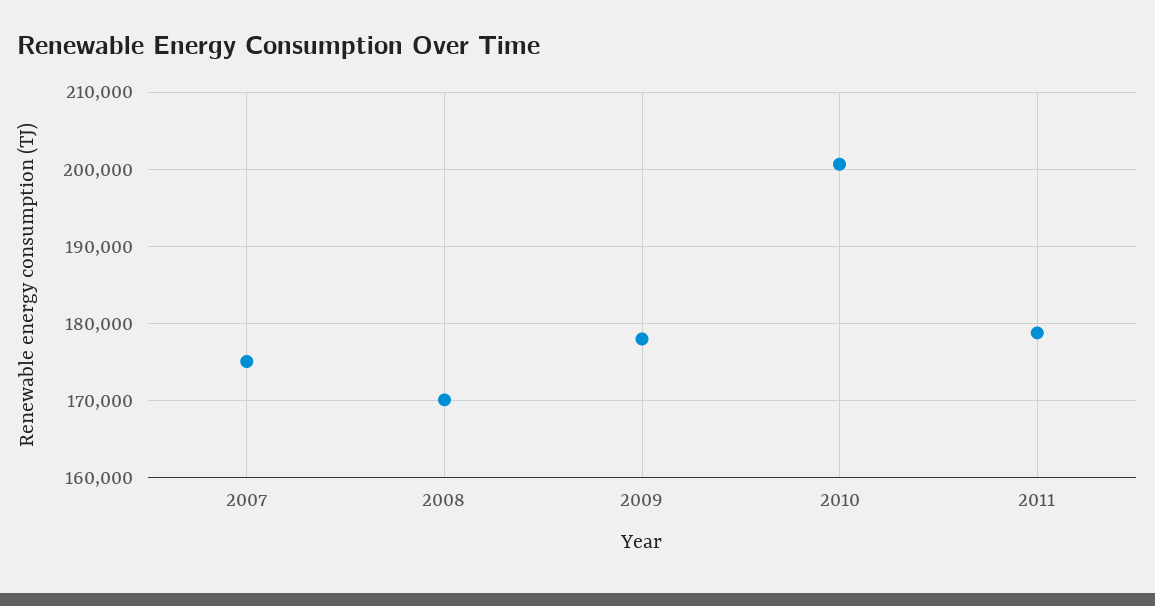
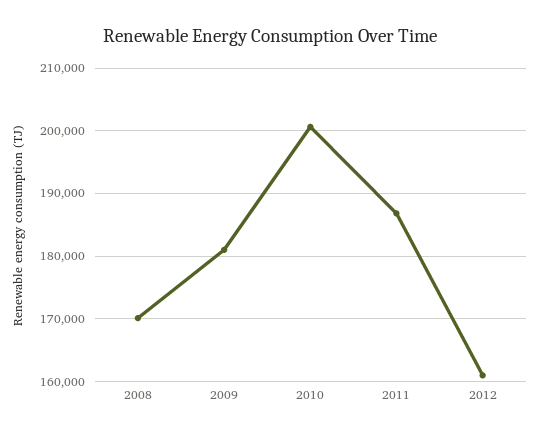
2007: 175000 -> none
2009: 178000 -> 181000
2011: 179000 -> 187000
2012: none -> 161000

